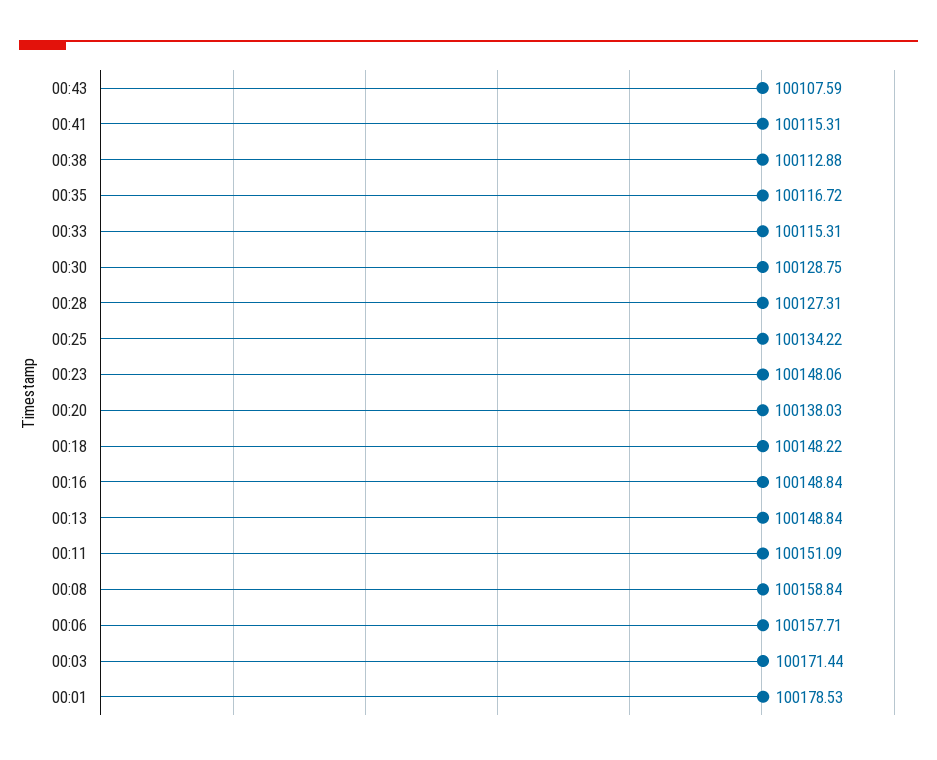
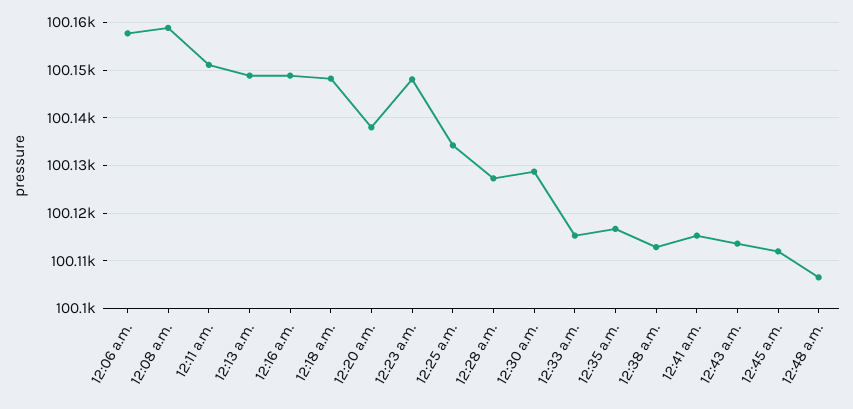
00:43: 100107.59 -> 100114
00:03: 100171.44 -> none
00:01: 100178.53 -> none
12:45 a.m.: none -> 100112
12:48 a.m.: none -> 100106

